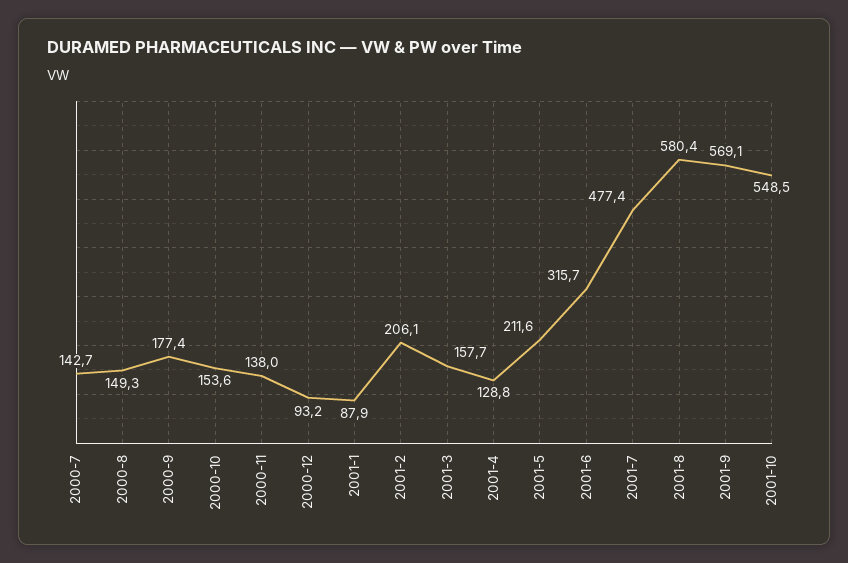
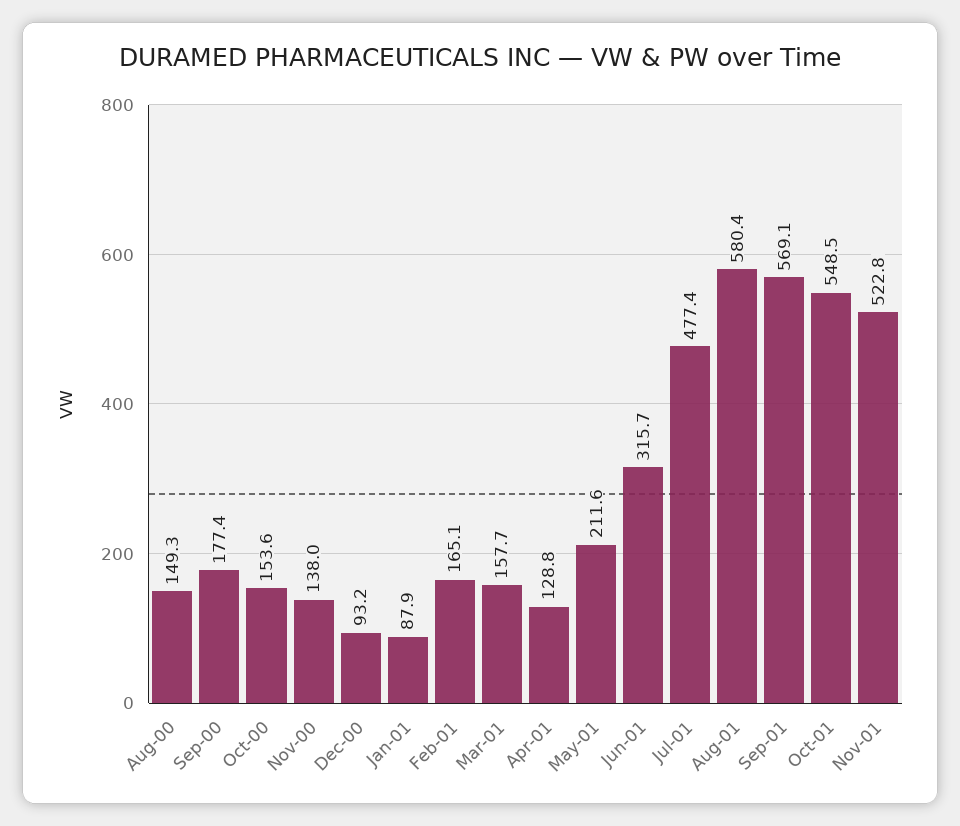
2000-7: 142.7 -> none
2001-2: 206.1 -> 165.1
Nov-01: none -> 522.8

